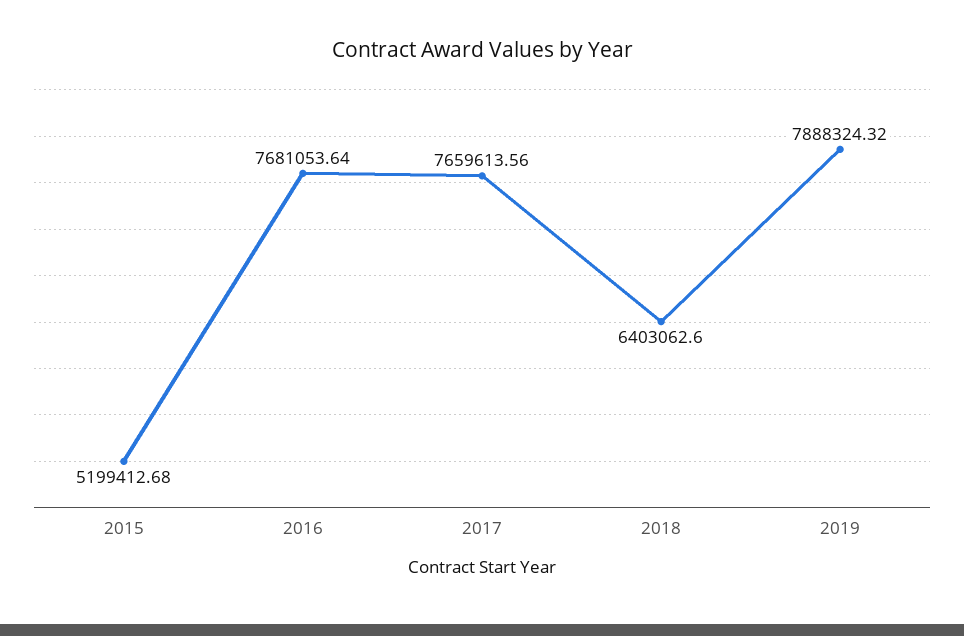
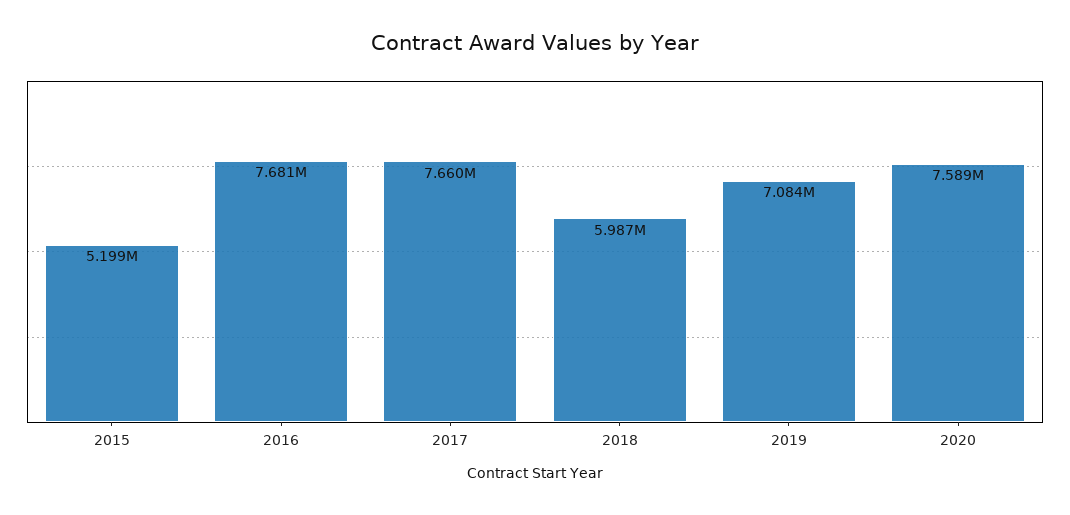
2018: 6403062.6 -> 5987000
2019: 7888324.32 -> 7084000
2020: none -> 7589000

